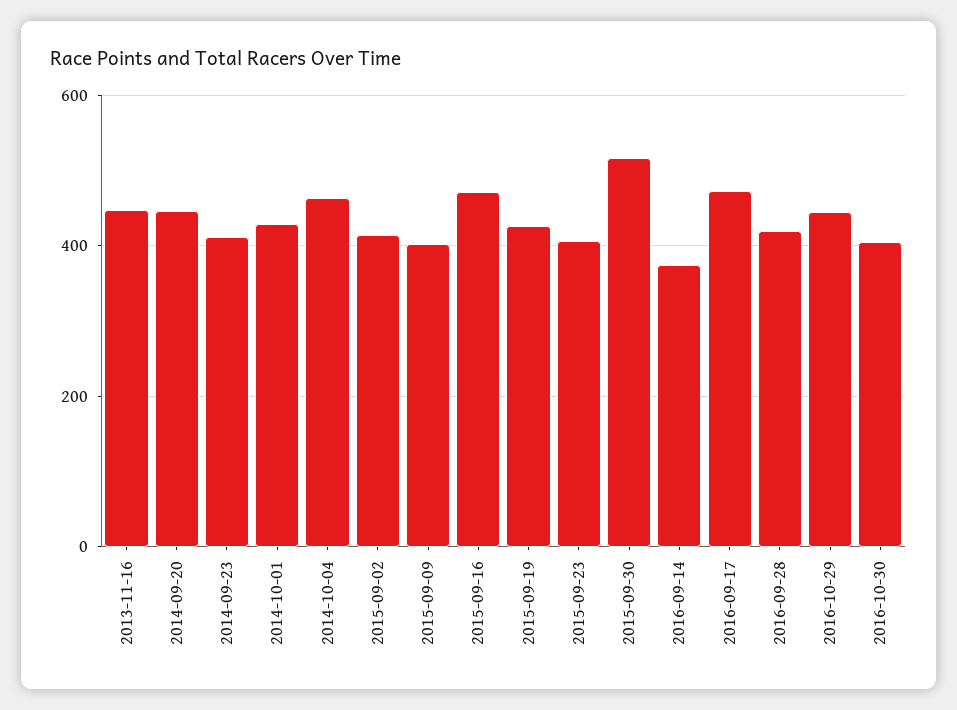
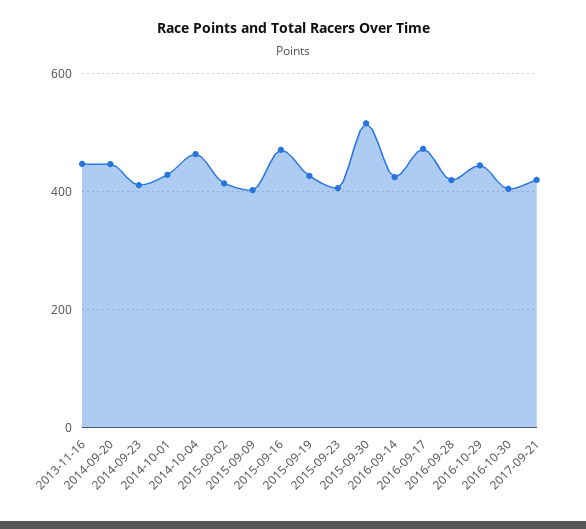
2016-09-14: 380 -> 420
2017-09-21: none -> 420

